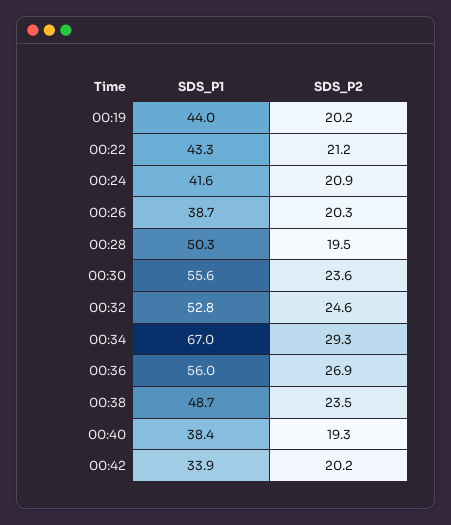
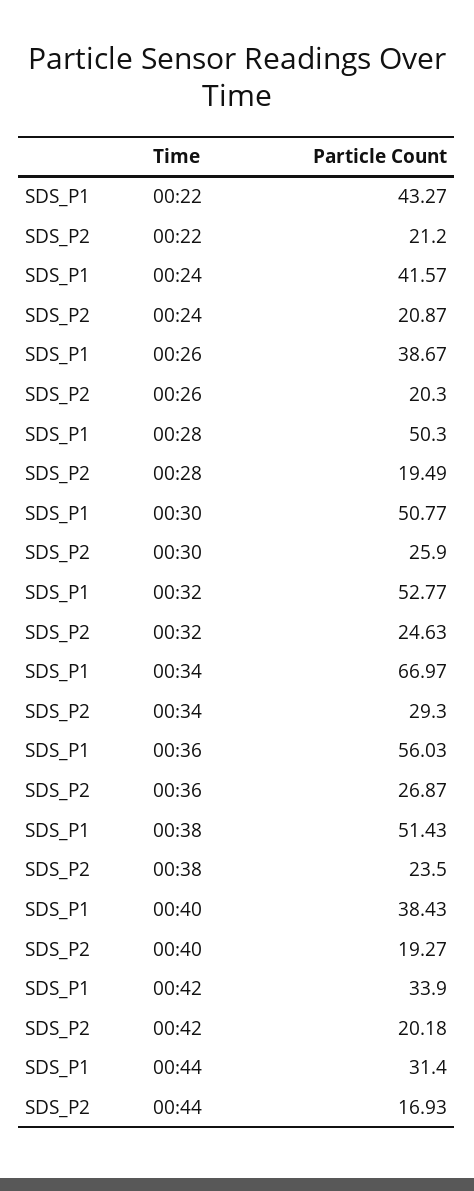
SDS_P1, 00:19: 44 -> none
SDS_P2, 00:19: 20.2 -> none
SDS_P1, 00:30: 55.6 -> 50.77
SDS_P2, 00:30: 23.6 -> 25.9
SDS_P1, 00:38: 48.7 -> 51.43
SDS_P1, 00:44: none -> 31.4
SDS_P2, 00:44: none -> 16.93

